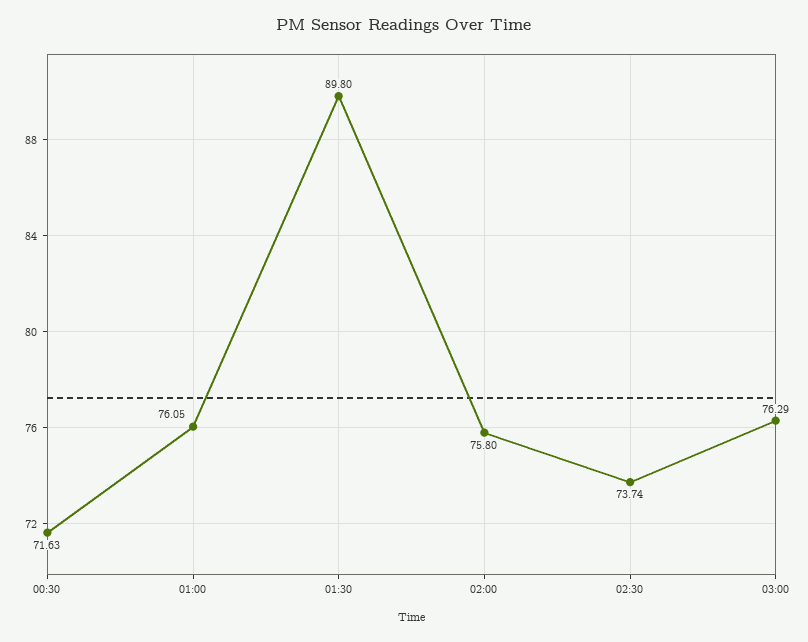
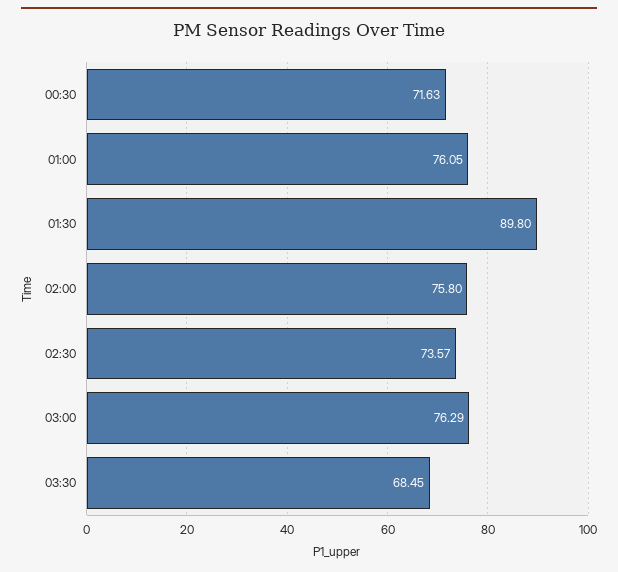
02:30: 73.74 -> 73.57
03:30: none -> 68.45

